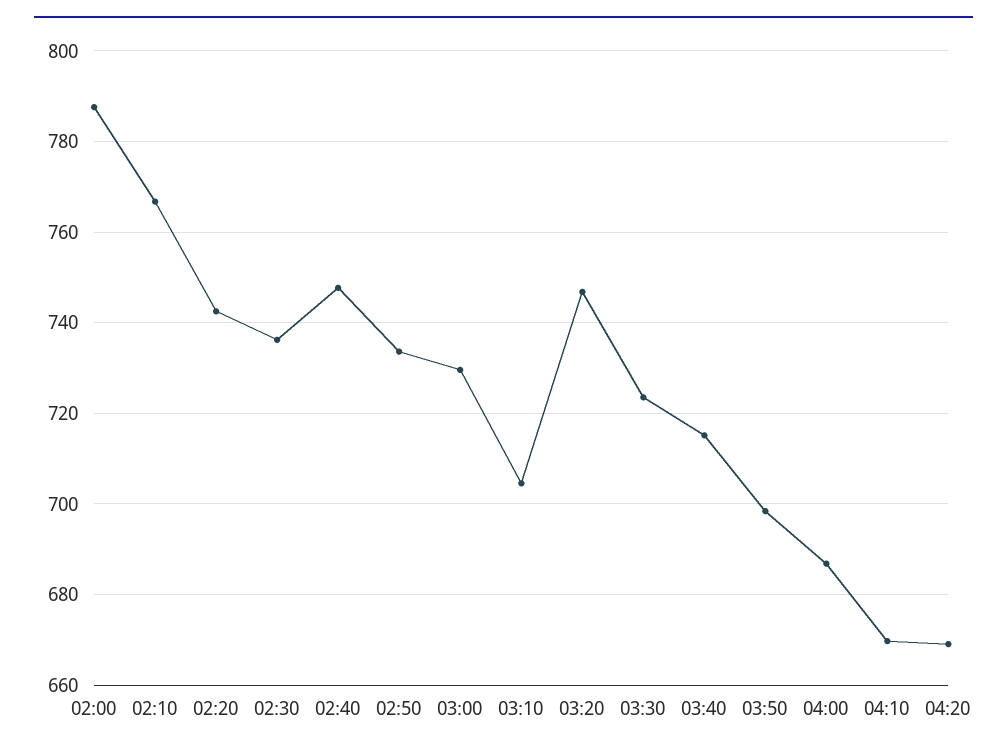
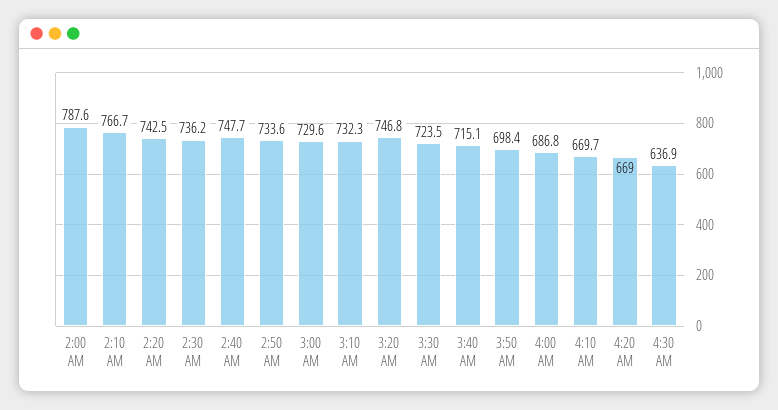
03:10: 704 -> 732.3
4:30 AM: none -> 636.9

